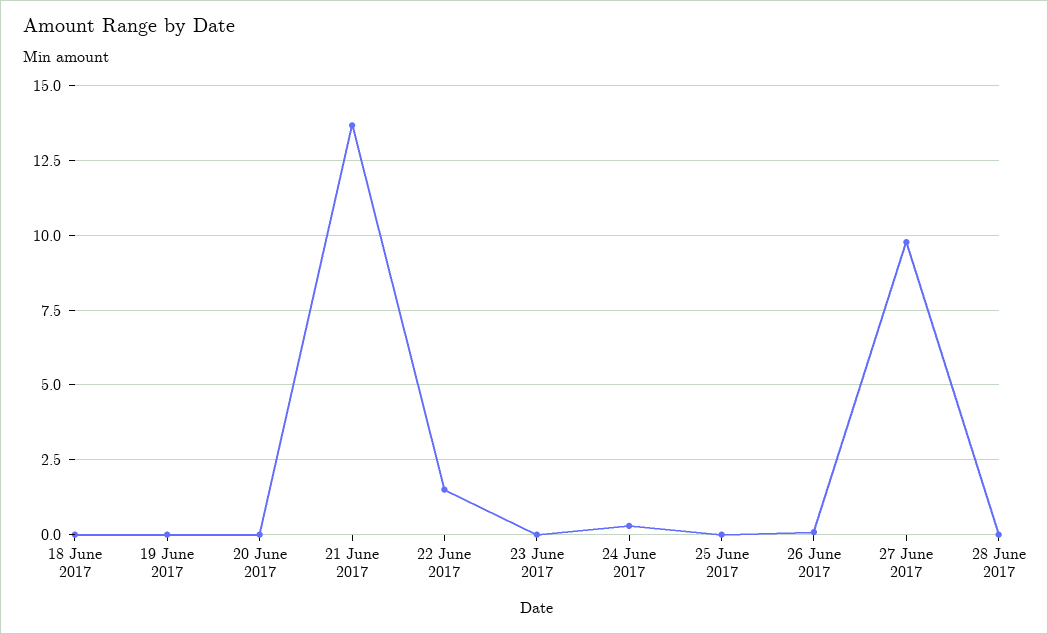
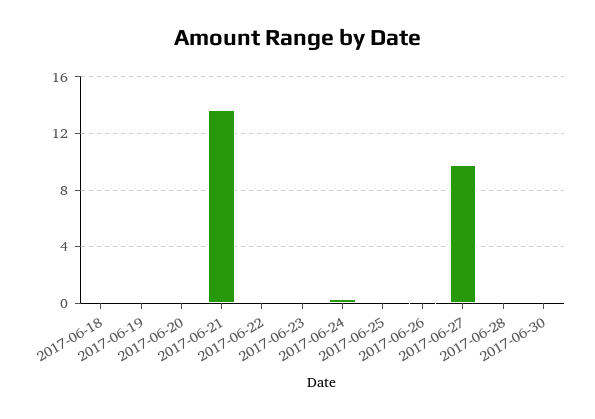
22 June 2017: 1.5 -> 0
2017-06-30: none -> 0

